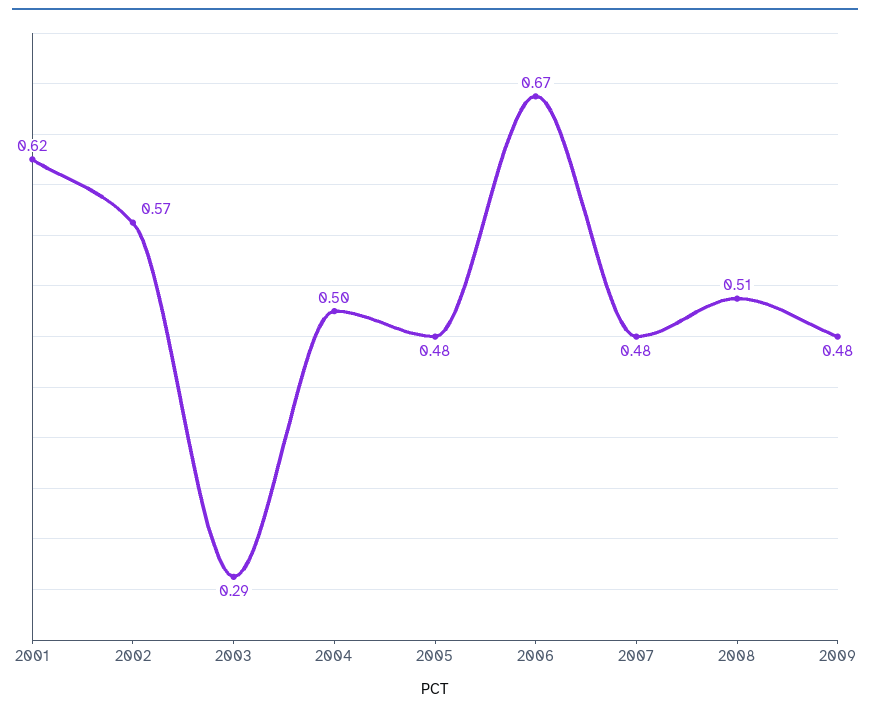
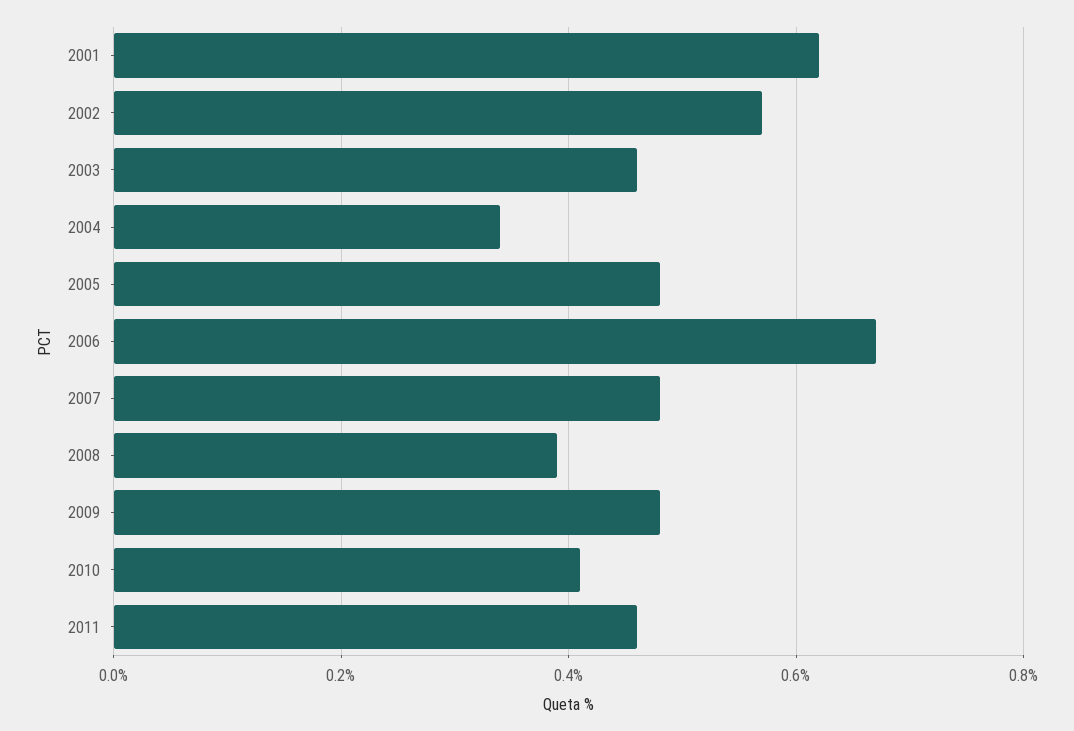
2003: 0.29 -> 0.45
2004: 0.5 -> 0.35
2008: 0.51 -> 0.4
2010: none -> 0.4
2011: none -> 0.45

